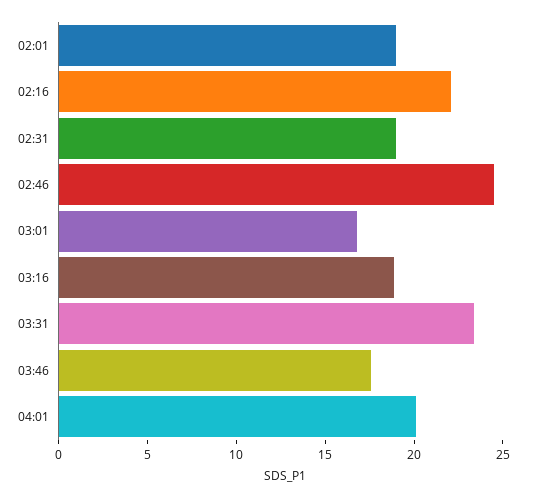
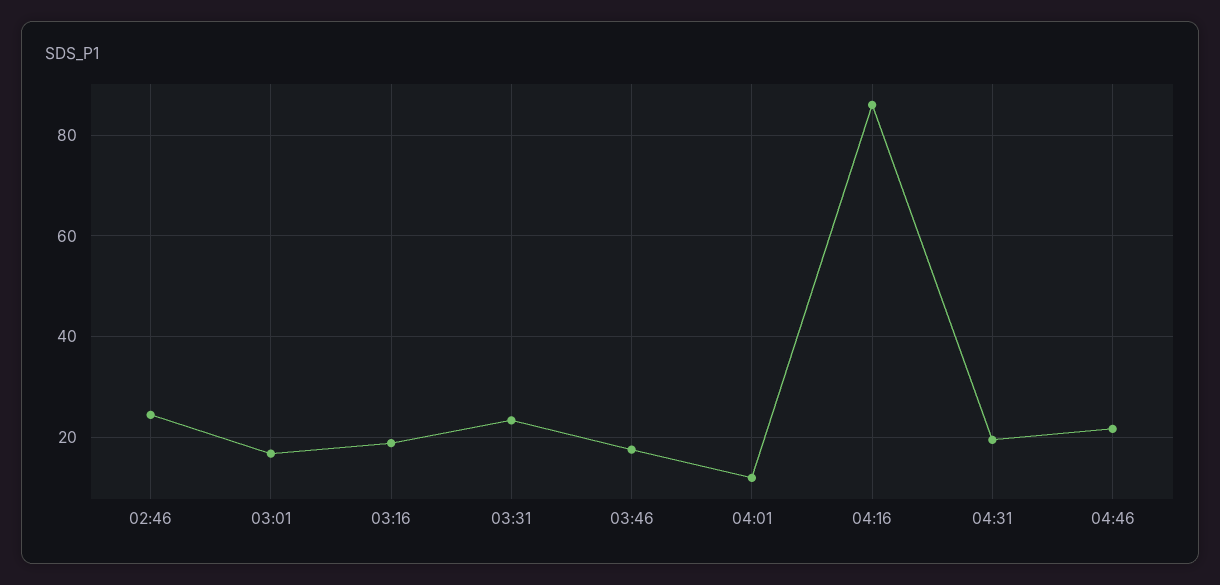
02:01: 19 -> none
02:16: 22 -> none
02:31: 19 -> none
04:01: 20 -> 12
04:16: none -> 86
04:31: none -> 20
04:46: none -> 22

